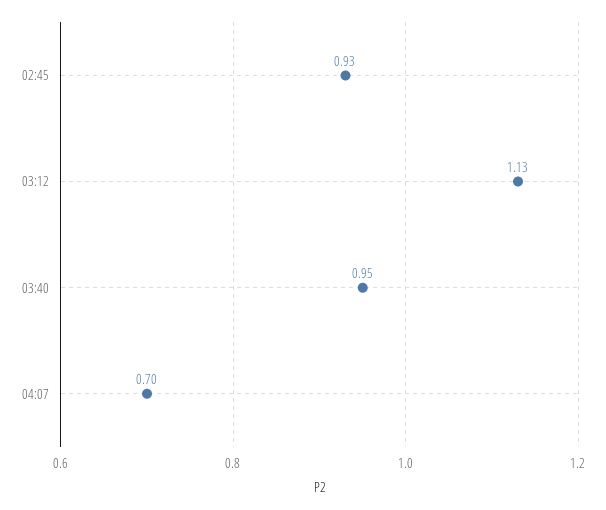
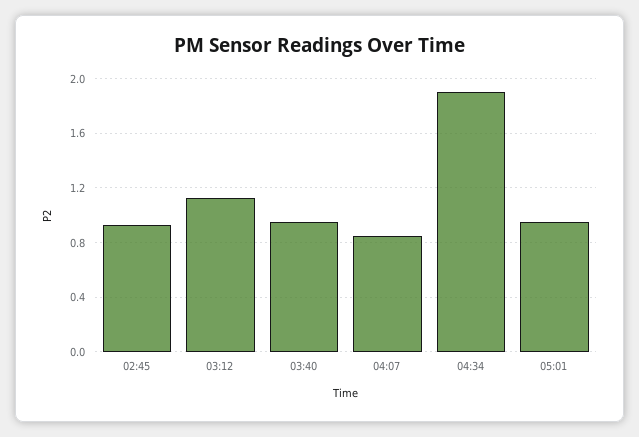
04:07: 0.7 -> 0.85
04:34: none -> 1.9
05:01: none -> 0.95

